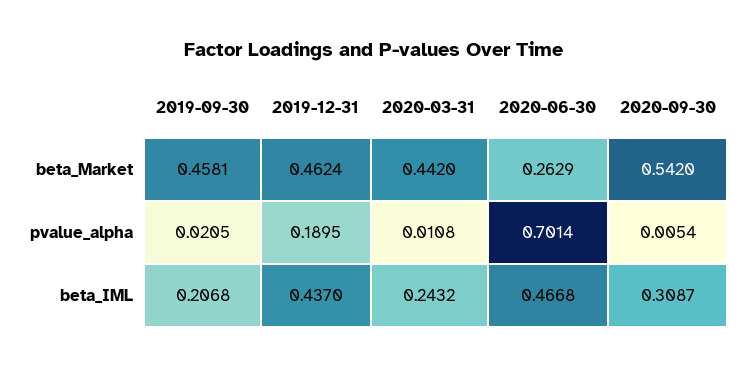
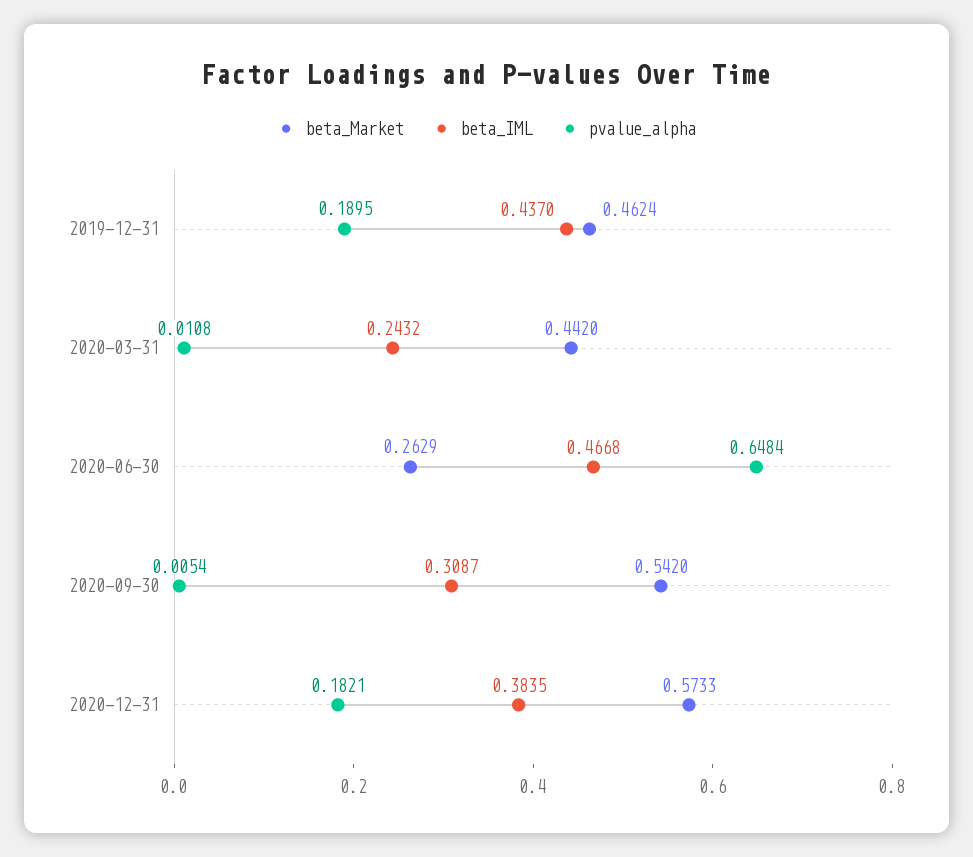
beta_Market, 2019-09-30: 0.4581 -> none
pvalue_alpha, 2019-09-30: 0.0205 -> none
pvalue_alpha, 2020-06-30: 0.7014 -> 0.6484
beta_IML, 2019-09-30: 0.2068 -> none
beta_Market, 2020-12-31: none -> 0.5733
beta_IML, 2020-12-31: none -> 0.3835
pvalue_alpha, 2020-12-31: none -> 0.1821

